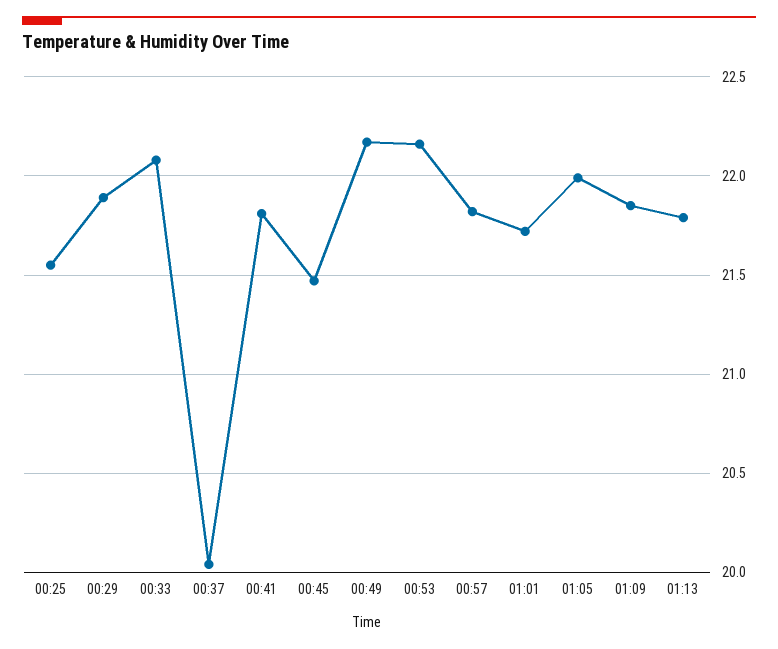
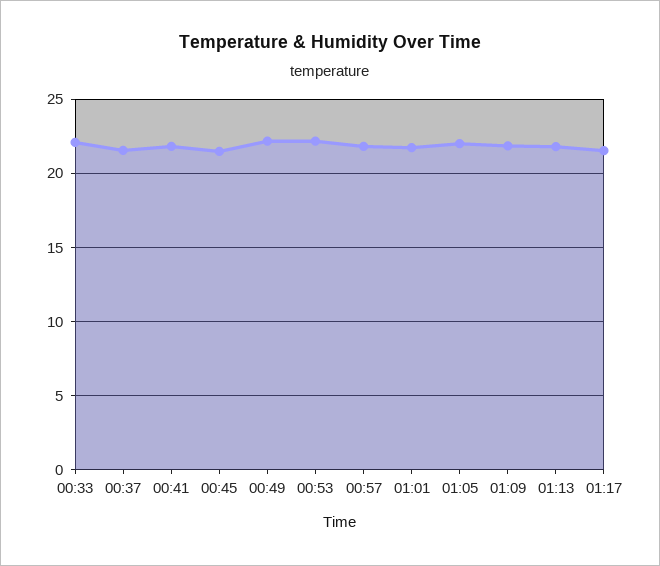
00:25: 21.55 -> none
00:29: 21.9 -> none
00:37: 20.05 -> 21.5
01:17: none -> 21.5

